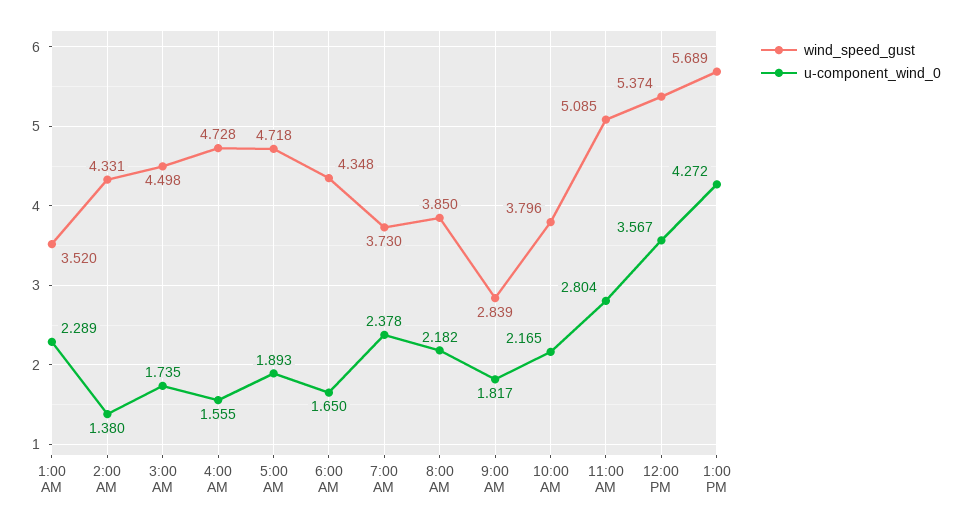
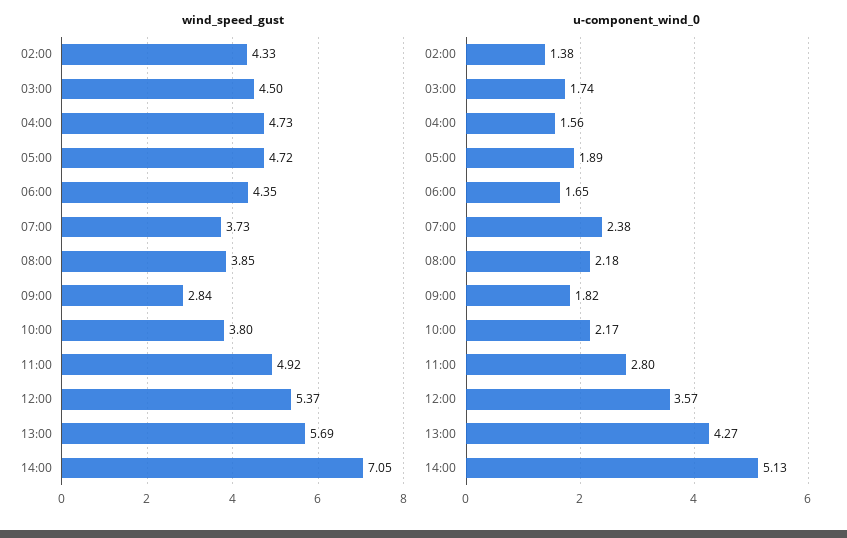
wind_speed_gust, 1:00 AM: 3.52 -> none
u-component_wind_0, 1:00 AM: 2.289 -> none
wind_speed_gust, 11:00 AM: 5.085 -> 4.92
wind_speed_gust, 14:00: none -> 7.05
u-component_wind_0, 14:00: none -> 5.13

